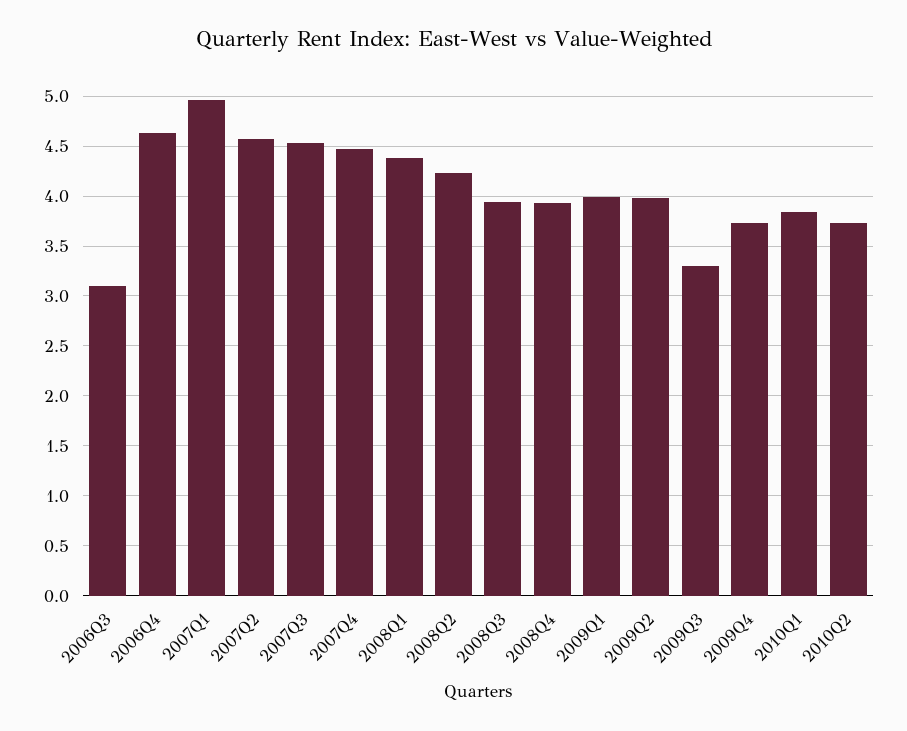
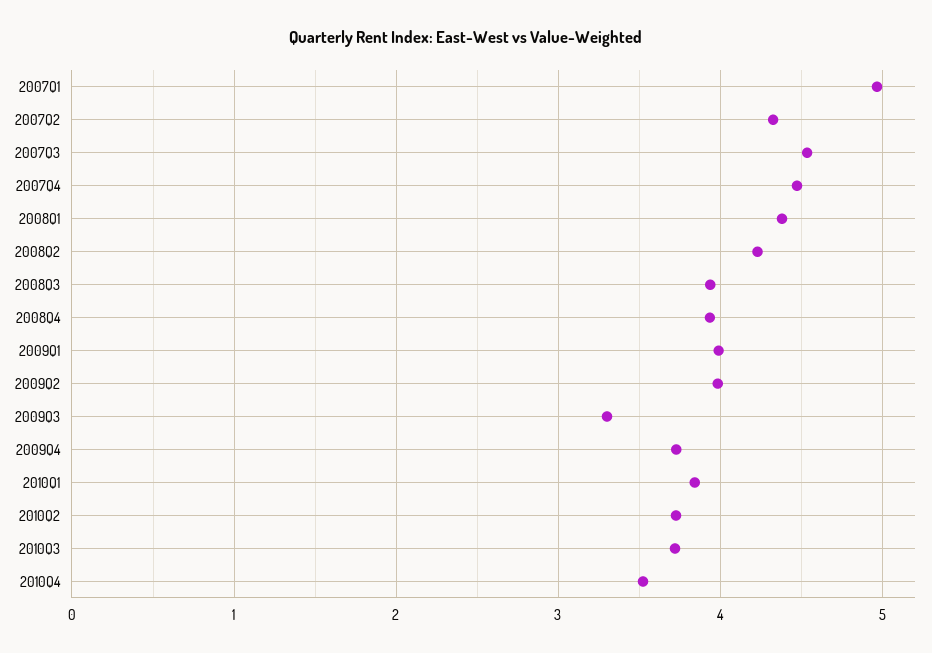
2006Q3: 3.1 -> none
2006Q4: 4.6 -> none
2007Q2: 4.6 -> 4.3
2010Q3: none -> 3.7
2010Q4: none -> 3.5

